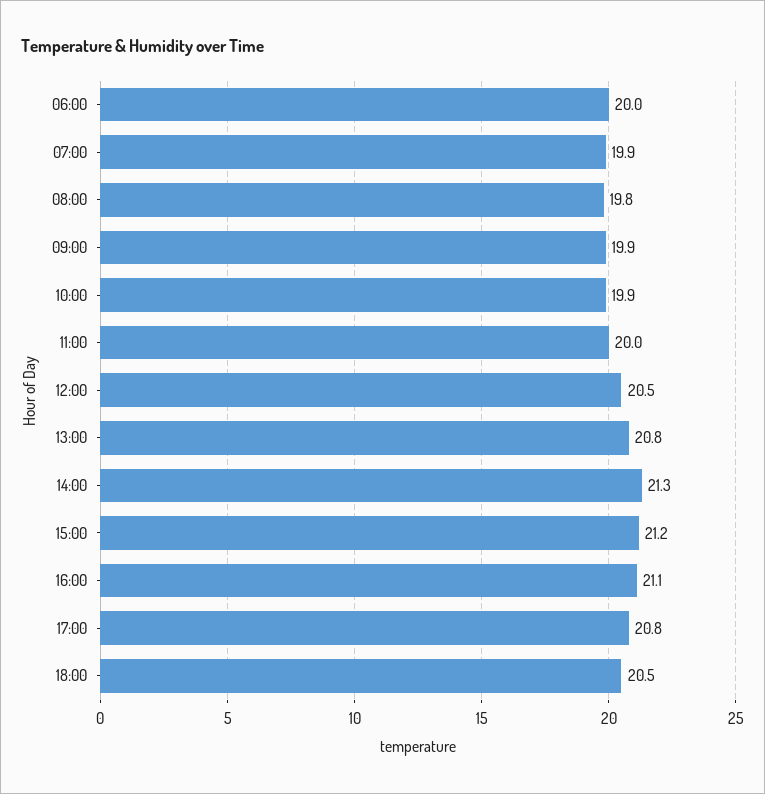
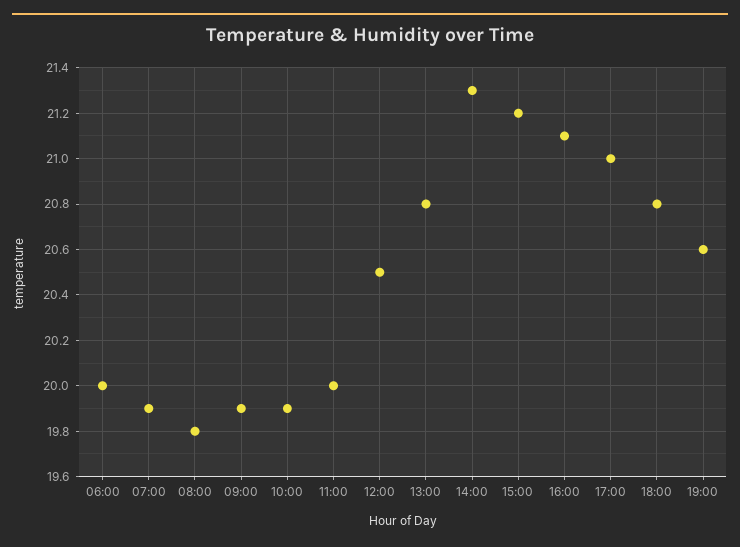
17:00: 20.8 -> 21
18:00: 20.5 -> 20.8
19:00: none -> 20.6

